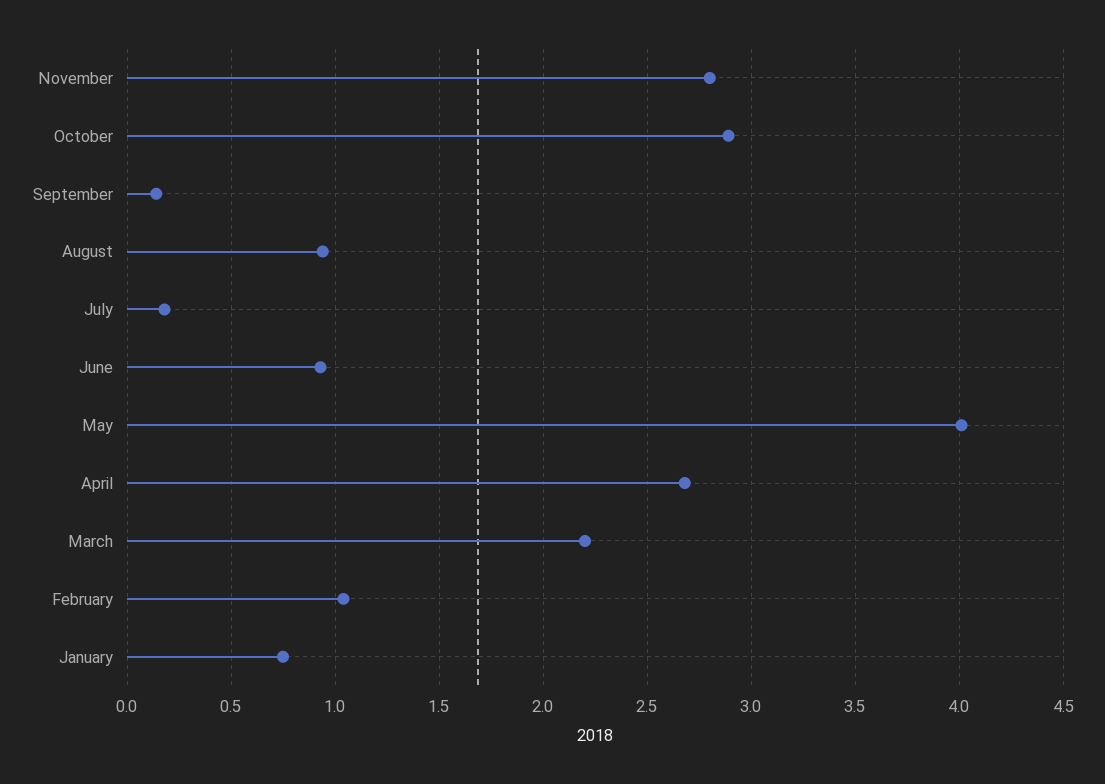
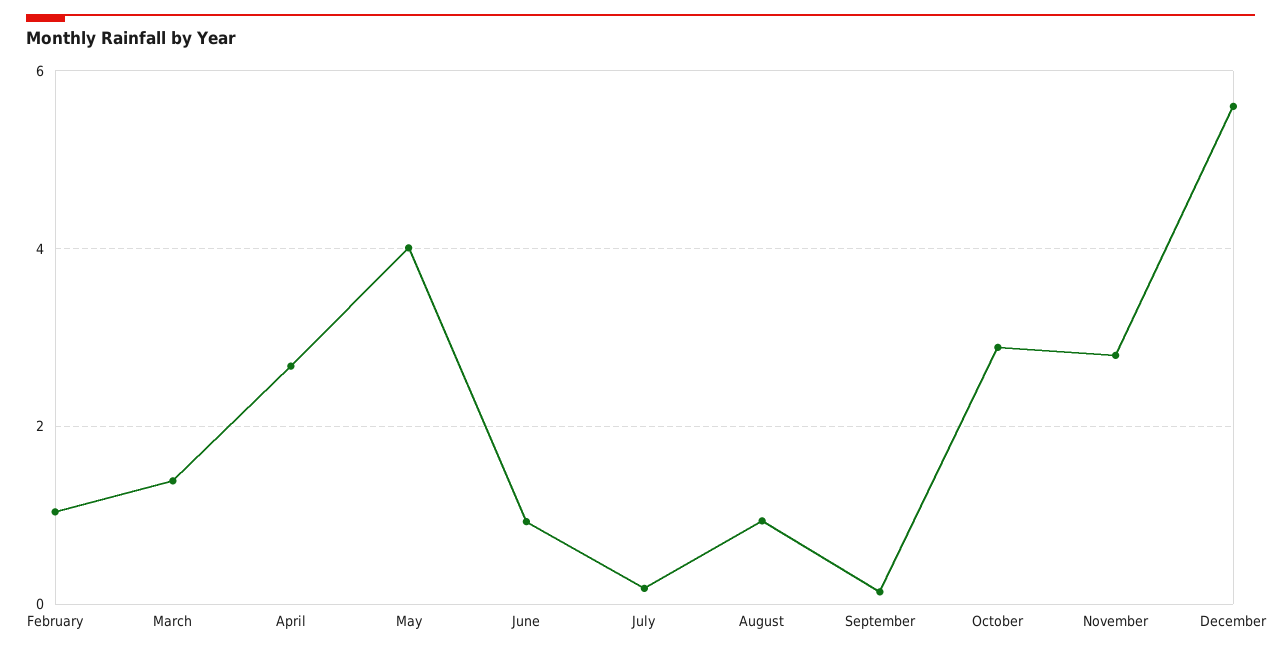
March: 2.2 -> 1.4
January: 0.75 -> none
December: none -> 5.6

